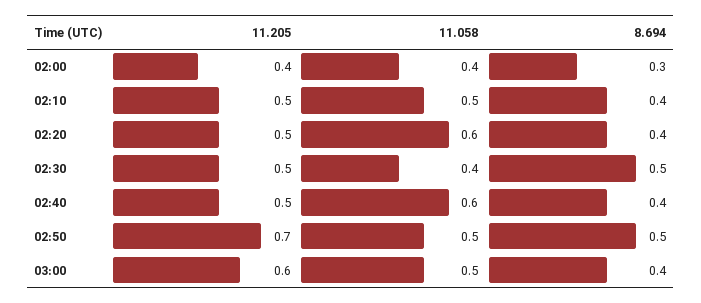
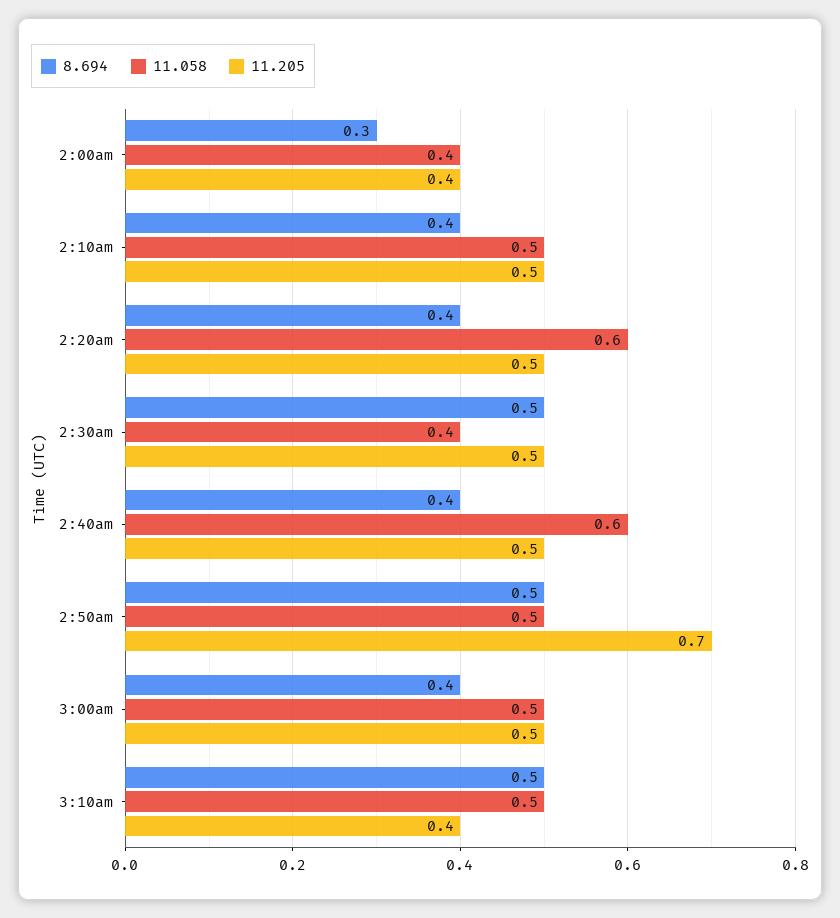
11.205, 03:00: 0.6 -> 0.5
8.694, 3:10am: none -> 0.5
11.058, 3:10am: none -> 0.5
11.205, 3:10am: none -> 0.4

